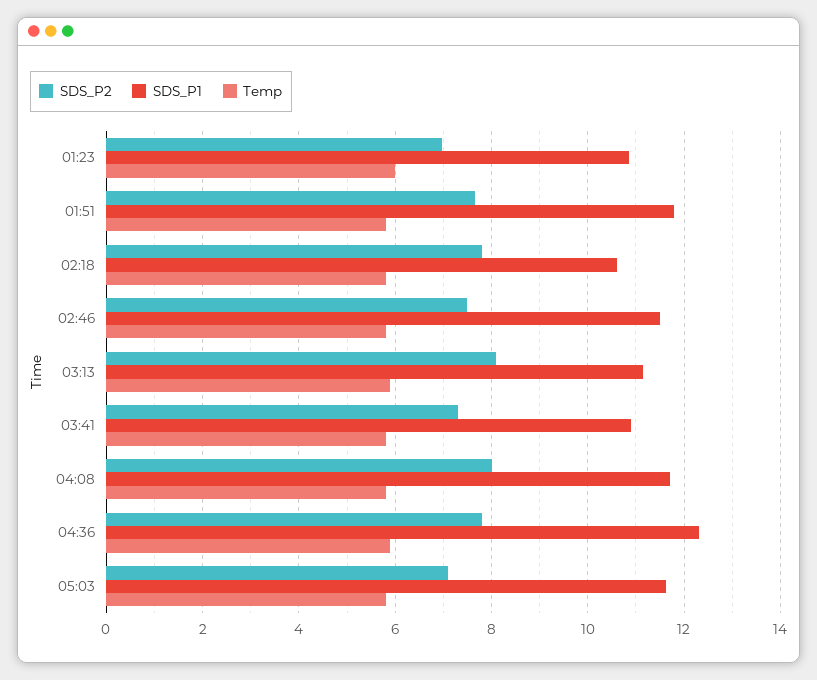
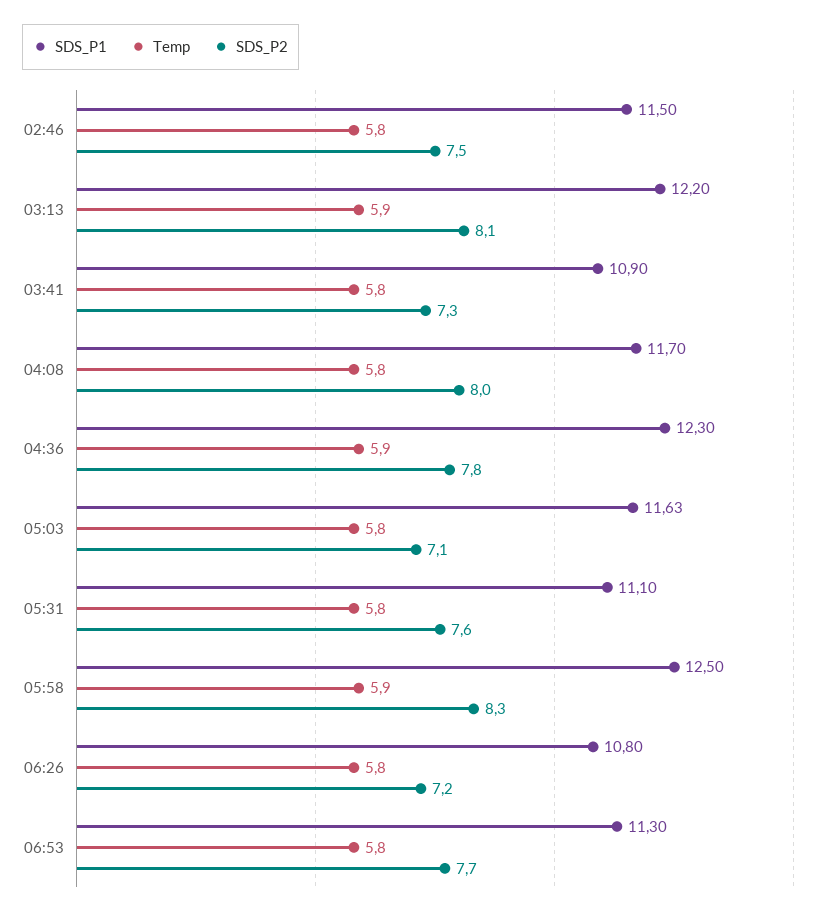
SDS_P2, 01:23: 7 -> none
SDS_P1, 01:23: 10.8 -> none
Temp, 01:23: 6 -> none
SDS_P2, 01:51: 7.6 -> none
SDS_P1, 01:51: 11.8 -> none
Temp, 01:51: 5.8 -> none
SDS_P2, 02:18: 7.8 -> none
SDS_P1, 02:18: 10.6 -> none
Temp, 02:18: 5.8 -> none
SDS_P1, 03:13: 11.2 -> 12.2
SDS_P1, 05:31: none -> 11.1
Temp, 05:31: none -> 5.8
SDS_P2, 05:31: none -> 7.6
SDS_P1, 05:58: none -> 12.5
Temp, 05:58: none -> 5.9
SDS_P2, 05:58: none -> 8.3
SDS_P1, 06:26: none -> 10.8
Temp, 06:26: none -> 5.8
SDS_P2, 06:26: none -> 7.2
SDS_P1, 06:53: none -> 11.3
Temp, 06:53: none -> 5.8
SDS_P2, 06:53: none -> 7.7

